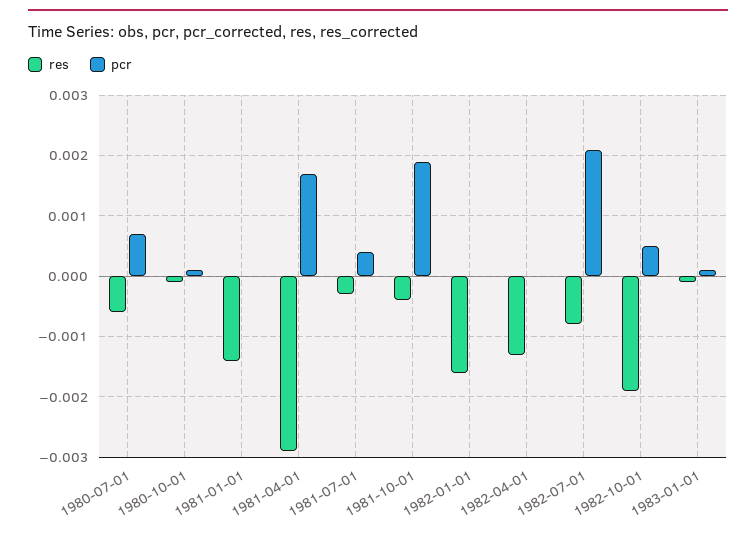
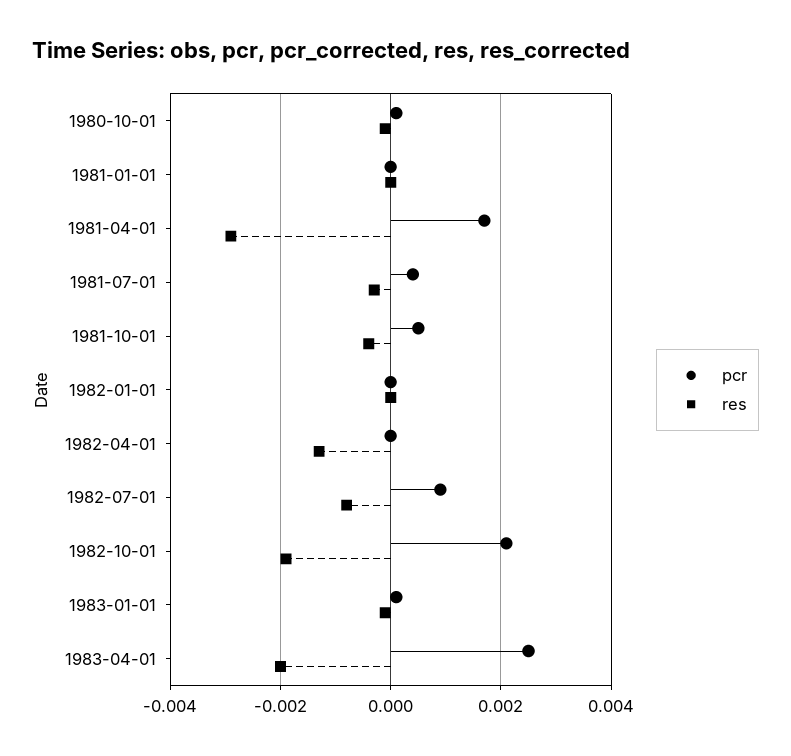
res, 1980-07-01: -0.0006 -> none
pcr, 1980-07-01: 0.0007 -> none
res, 1981-01-01: -0.0014 -> 0
pcr, 1981-10-01: 0.0019 -> 0.0005
res, 1982-01-01: -0.0016 -> 0
pcr, 1982-07-01: 0.0021 -> 0.001
pcr, 1982-10-01: 0.0005 -> 0.002
pcr, 1983-04-01: none -> 0.0025
res, 1983-04-01: none -> -0.002

